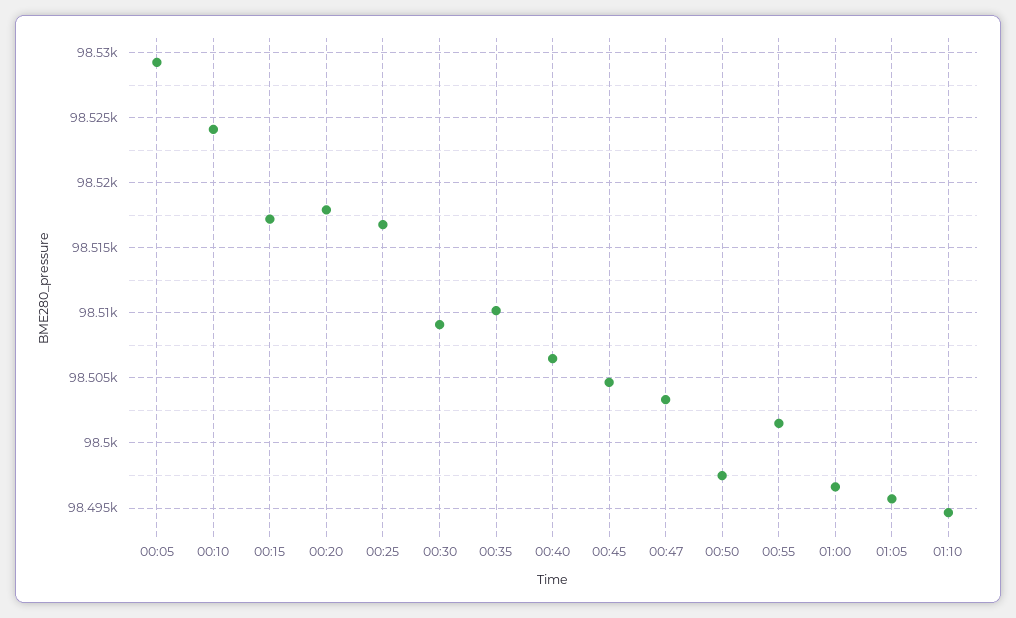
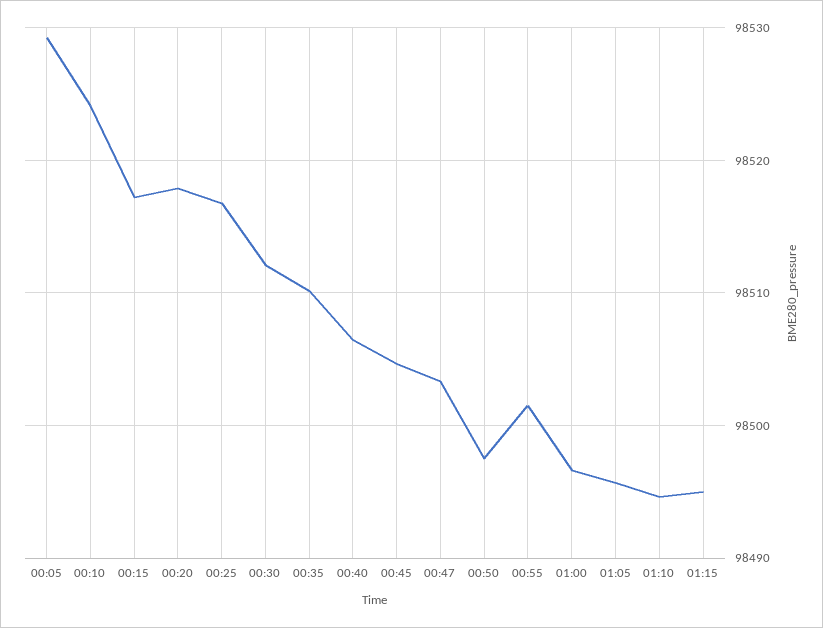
00:30: 98509 -> 98512
01:15: none -> 98495

